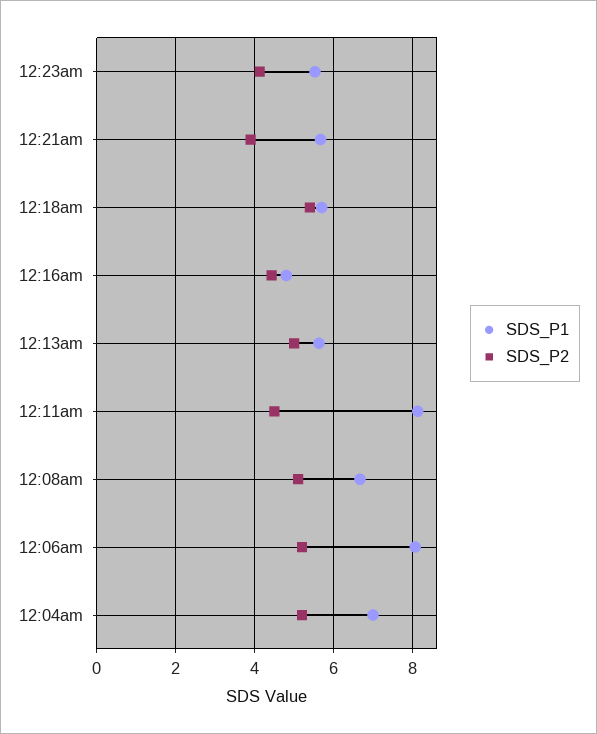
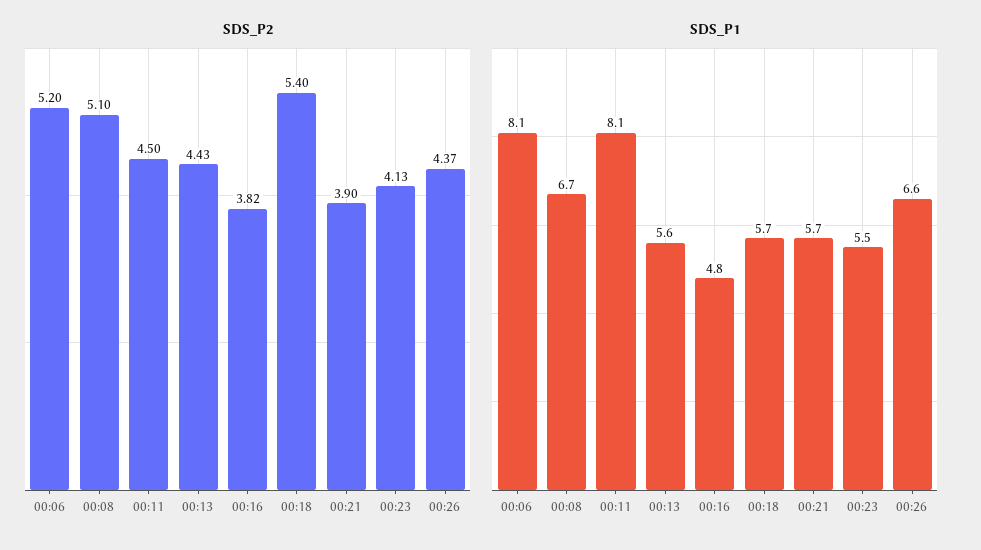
SDS_P2, 12:16am: 4.4 -> 3.82
SDS_P2, 12:13am: 5 -> 4.43
SDS_P1, 12:04am: 7 -> none
SDS_P2, 12:04am: 5.2 -> none
SDS_P2, 00:26: none -> 4.37
SDS_P1, 00:26: none -> 6.6

